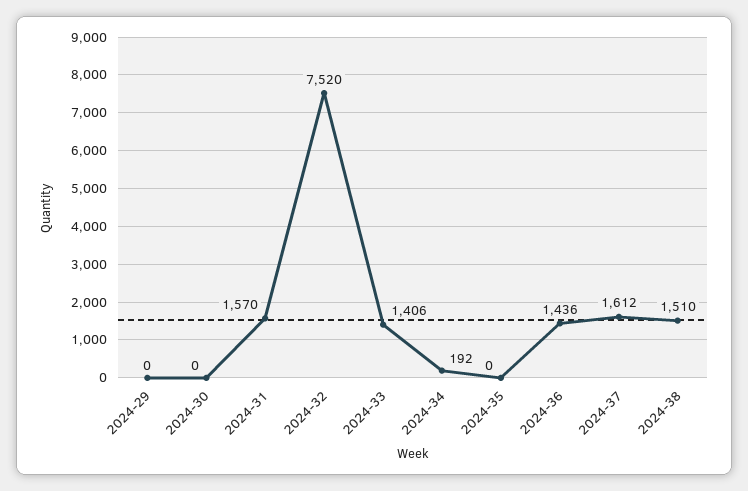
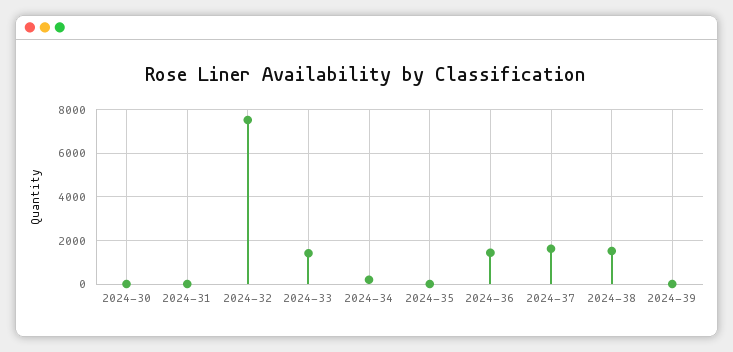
2024-29: 0 -> none
2024-31: 1570 -> 0
2024-39: none -> 0

